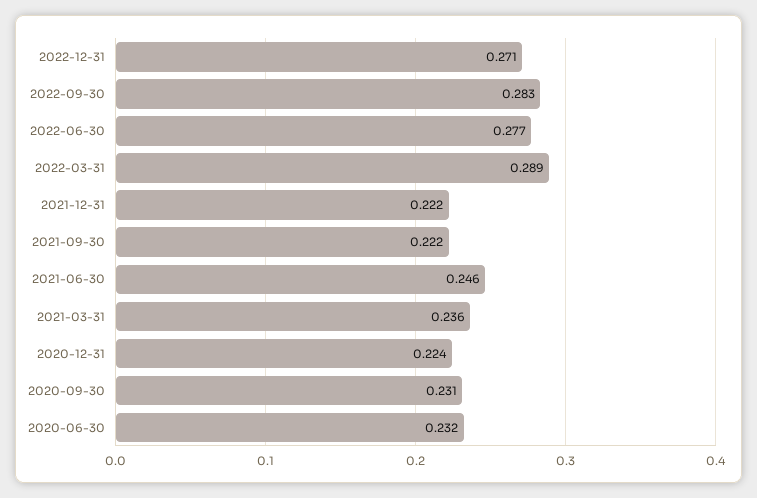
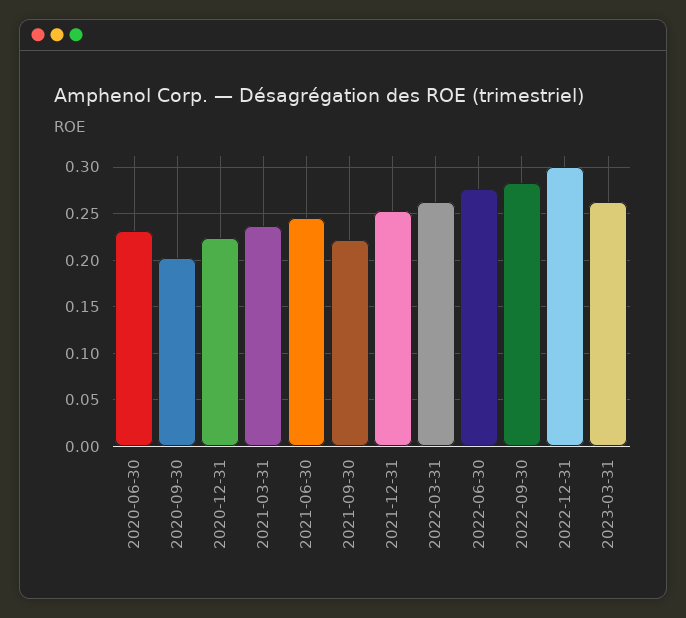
2022-12-31: 0.271 -> 0.3
2022-03-31: 0.289 -> 0.26
2021-12-31: 0.222 -> 0.25
2020-09-30: 0.231 -> 0.2
2023-03-31: none -> 0.26

